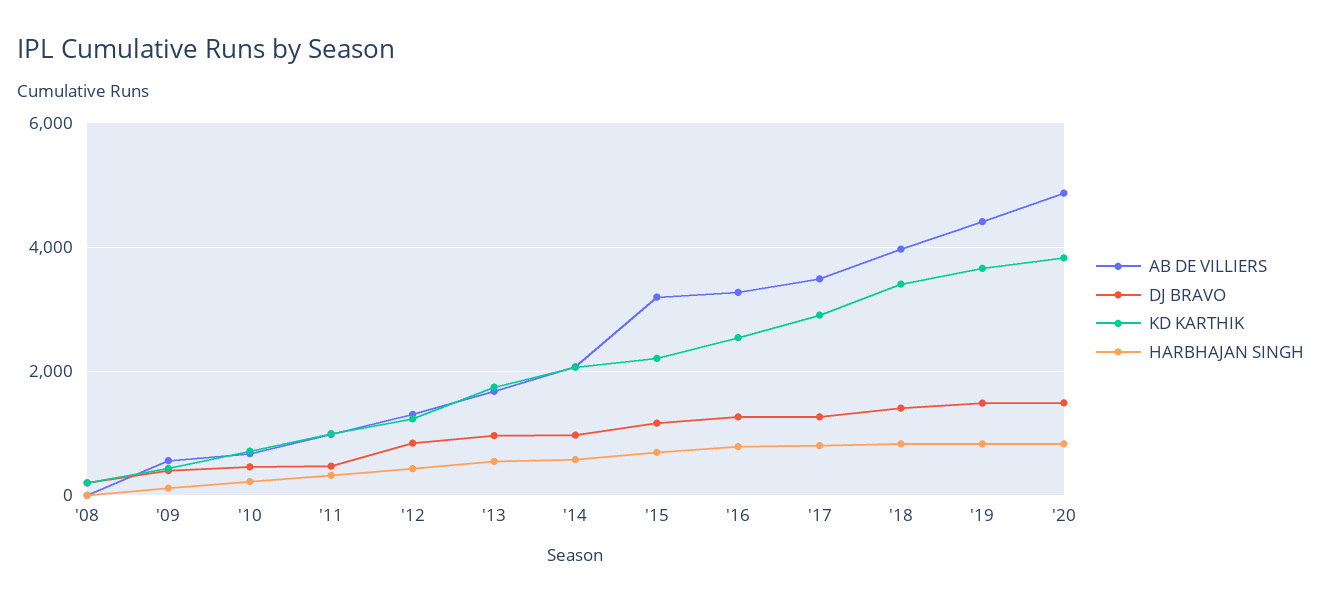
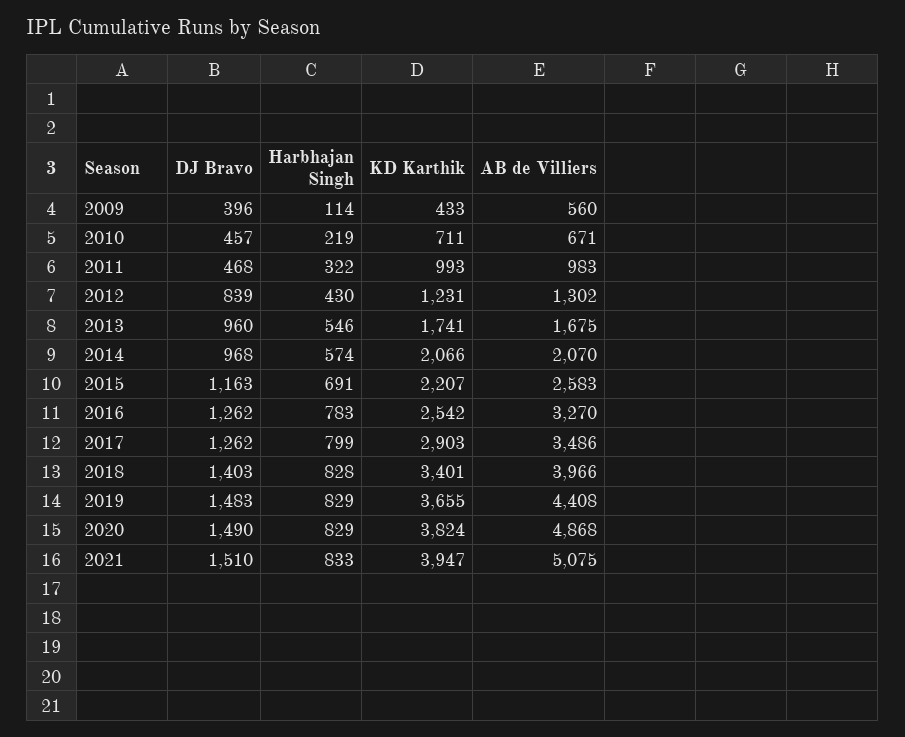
AB DE VILLIERS, '08: 0 -> none
DJ BRAVO, '08: 200 -> none
KD KARTHIK, '08: 200 -> none
HARBHAJAN SINGH, '08: 0 -> none
AB DE VILLIERS, '15: 3200 -> 2583
DJ BRAVO, 2021: none -> 1510
HARBHAJAN SINGH, 2021: none -> 833
KD KARTHIK, 2021: none -> 3947
AB DE VILLIERS, 2021: none -> 5075

